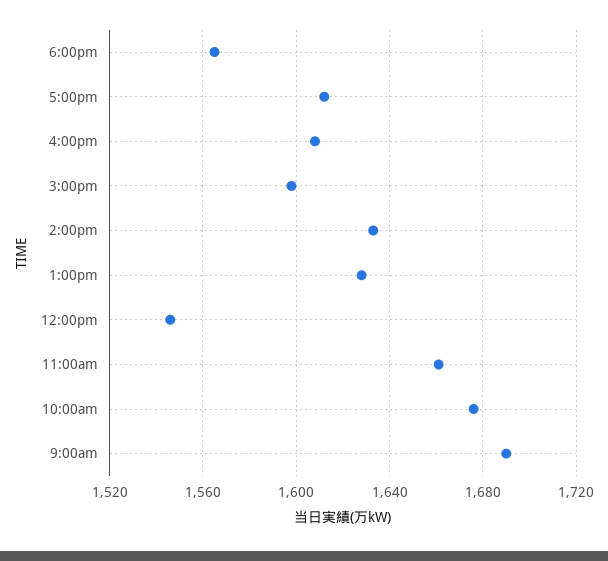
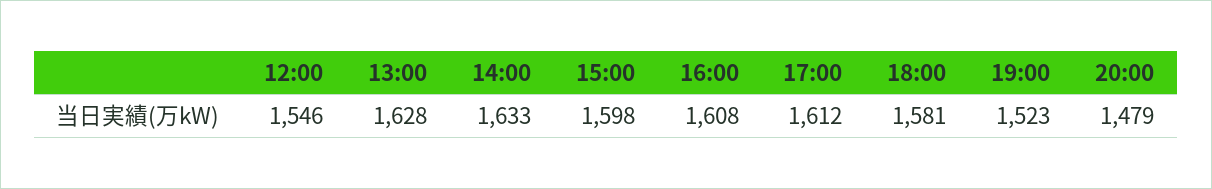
6:00pm: 1565 -> 1581
11:00am: 1660 -> none
10:00am: 1675 -> none
9:00am: 1690 -> none
19:00: none -> 1523
20:00: none -> 1479

